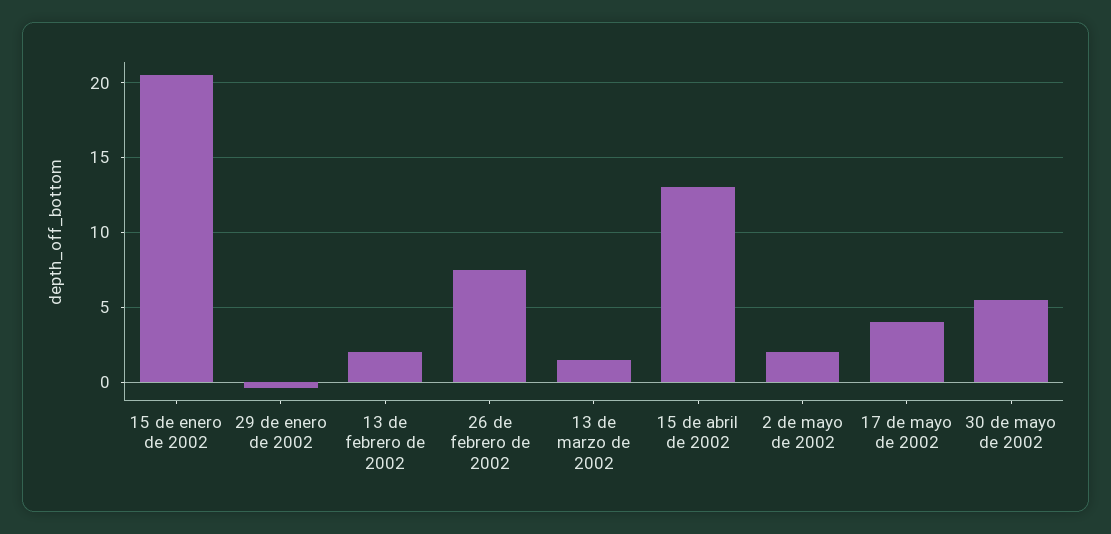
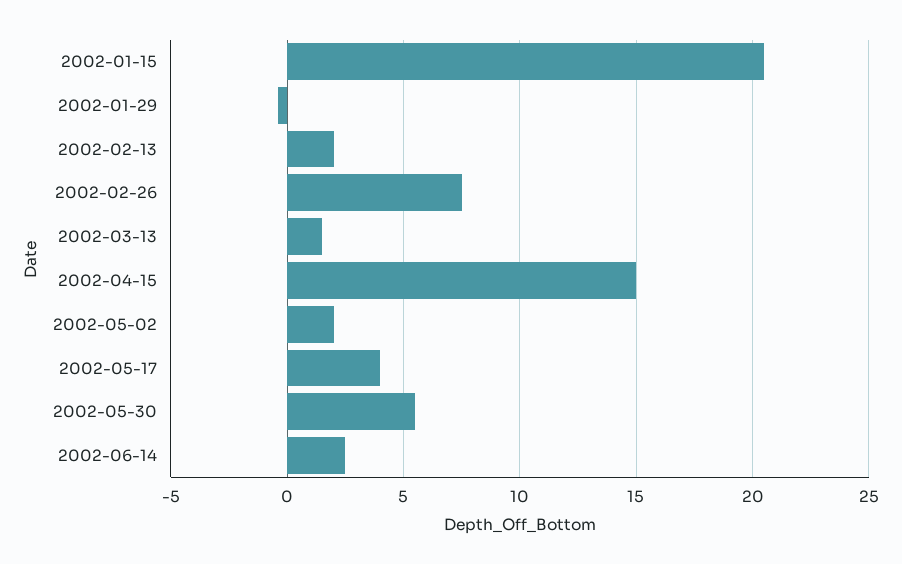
15 de abril de 2002: 13 -> 15
2002-06-14: none -> 2.5

